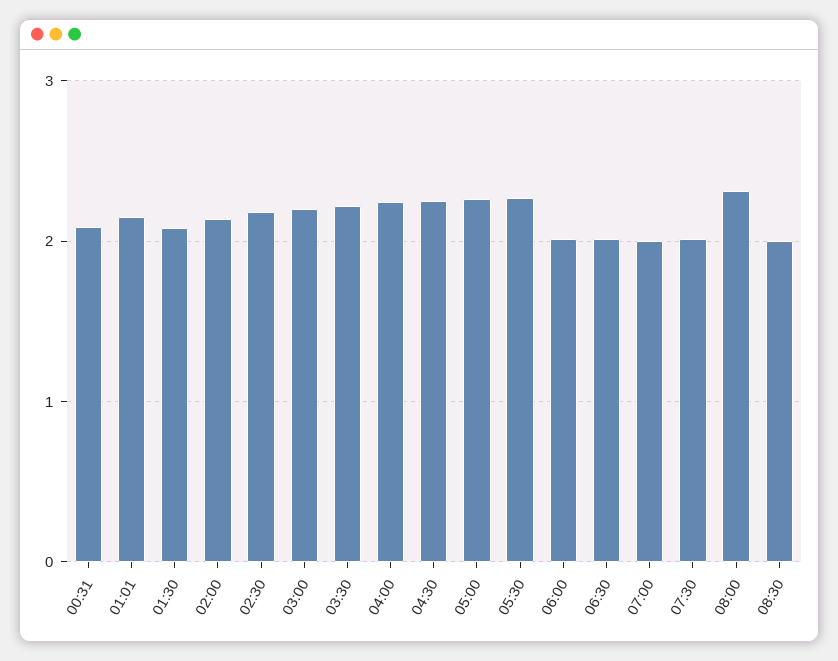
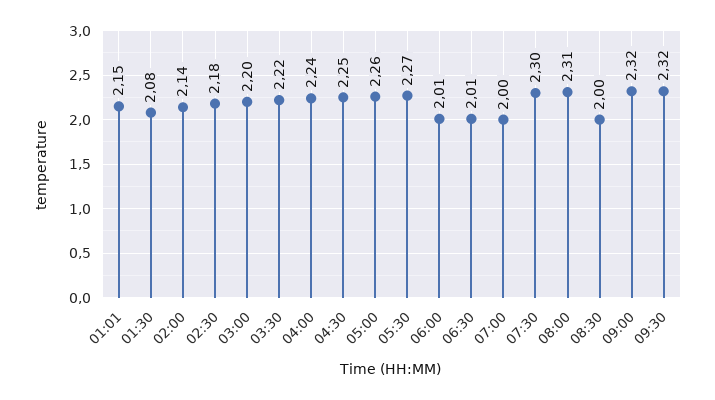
00:31: 2.1 -> none
07:30: 2 -> 2.3
09:00: none -> 2.32
09:30: none -> 2.32

